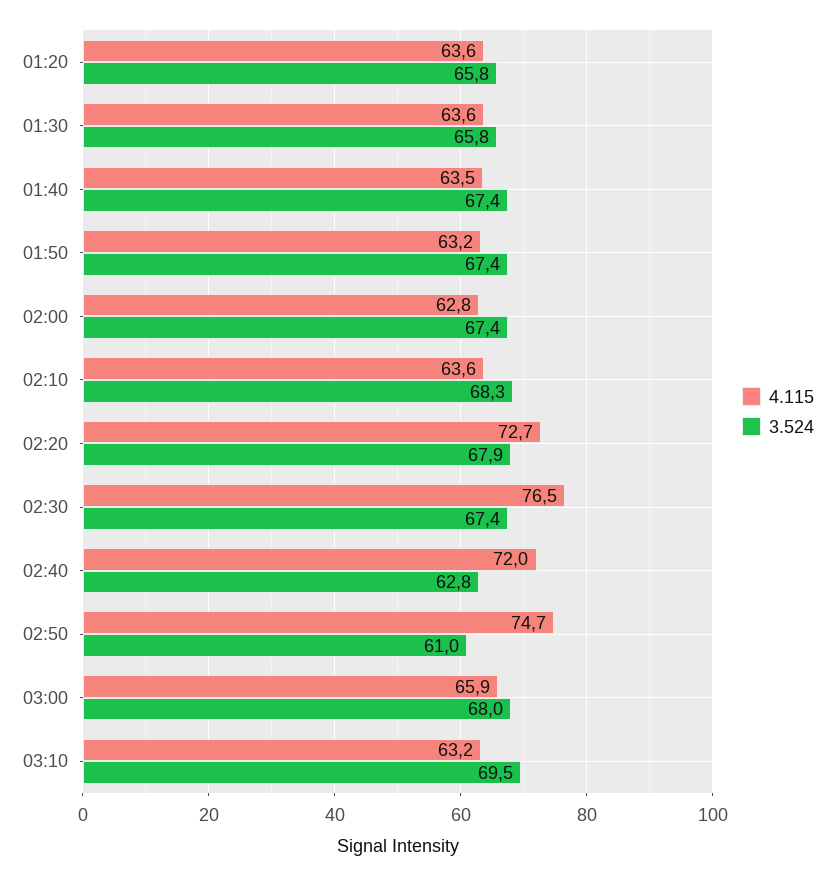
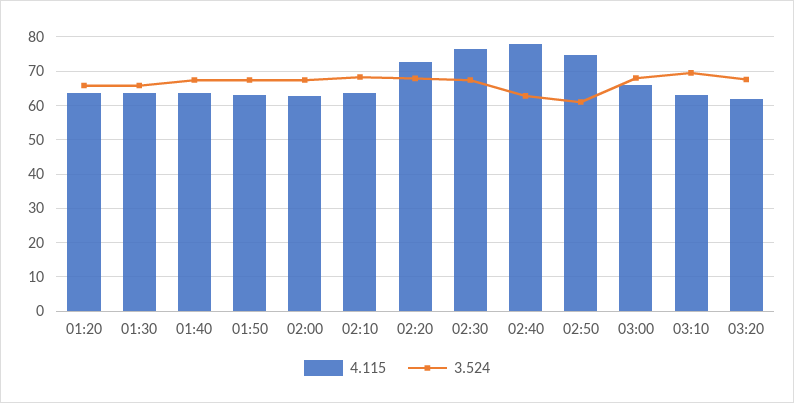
4.115, 02:40: 72 -> 78
4.115, 03:20: none -> 62
3.524, 03:20: none -> 68

